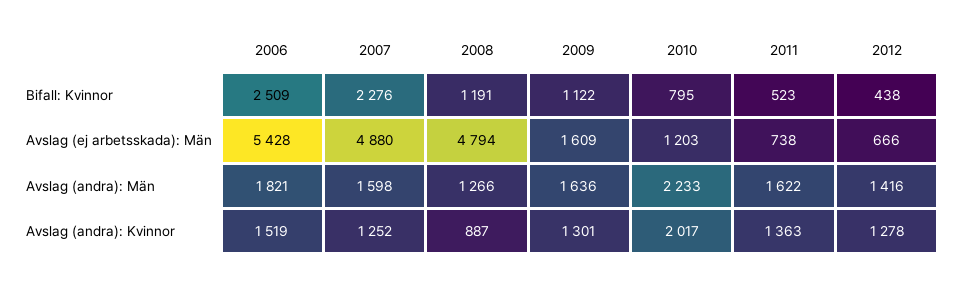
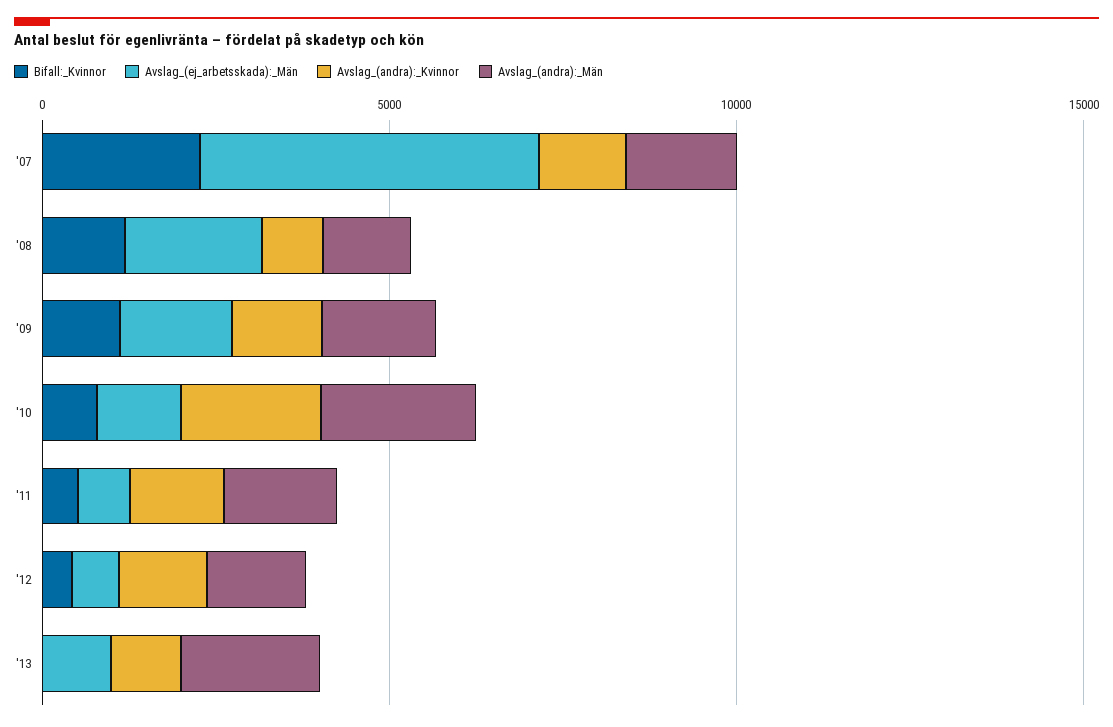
Bifall: Kvinnor, 2006: 2509 -> none
Avslag (ej arbetsskada): Män, 2006: 5428 -> none
Avslag (ej arbetsskada): Män, 2008: 4794 -> 2000
Avslag (andra): Män, 2006: 1821 -> none
Avslag (andra): Kvinnor, 2006: 1519 -> none
Bifall: Kvinnor, '13: none -> 0
Avslag (ej arbetsskada): Män, '13: none -> 1000
Avslag (andra): Kvinnor, '13: none -> 1000
Avslag (andra): Män, '13: none -> 2000

